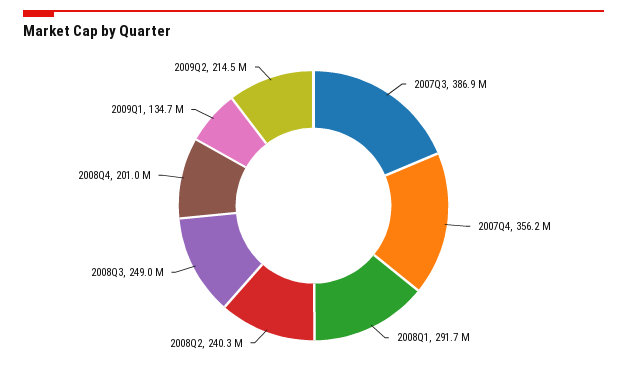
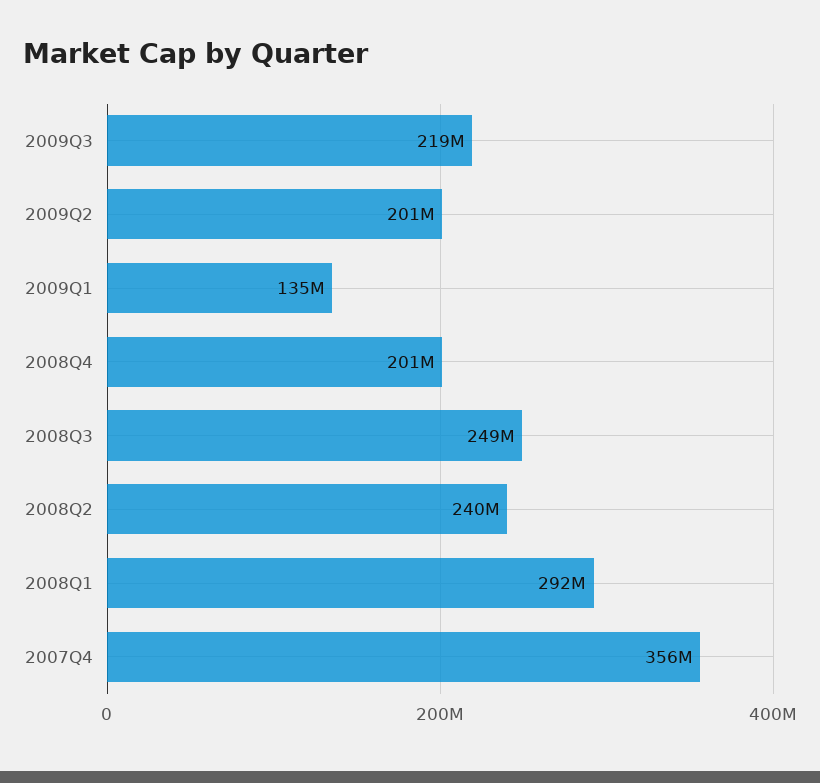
2007Q3: 386900000 -> none
2009Q2: 214500000 -> 201000000
2009Q3: none -> 219000000

